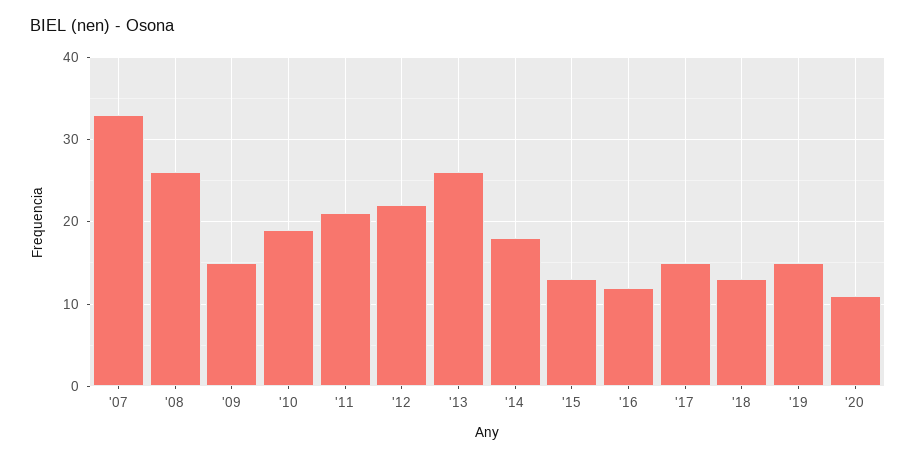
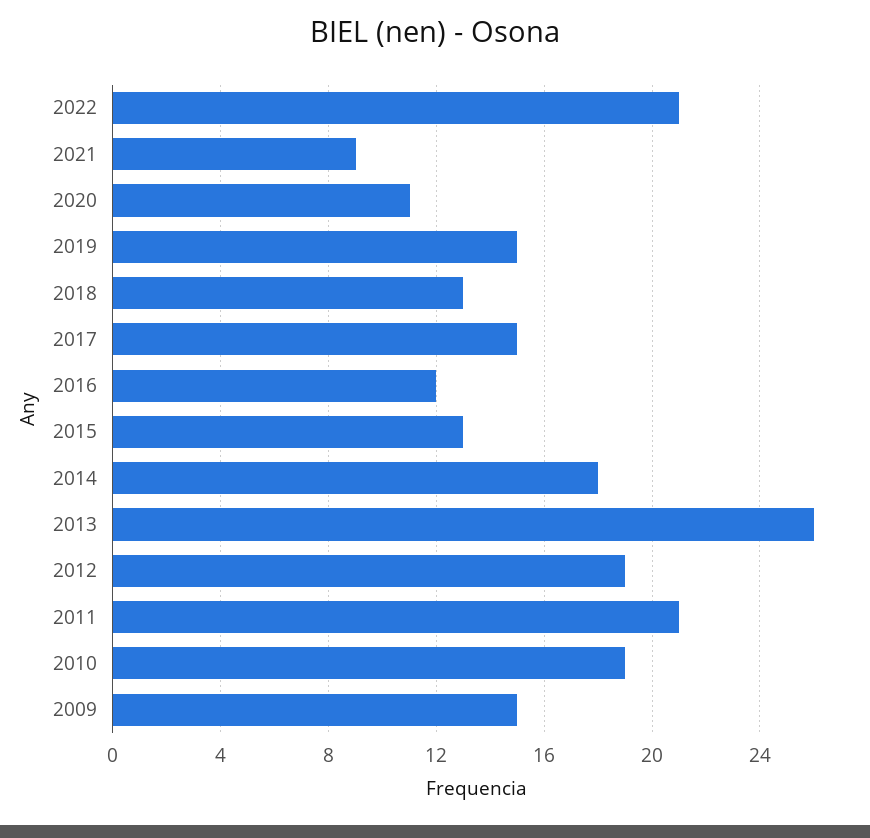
'07: 33 -> none
'08: 26 -> none
'12: 22 -> 19
2022: none -> 21
2021: none -> 9

